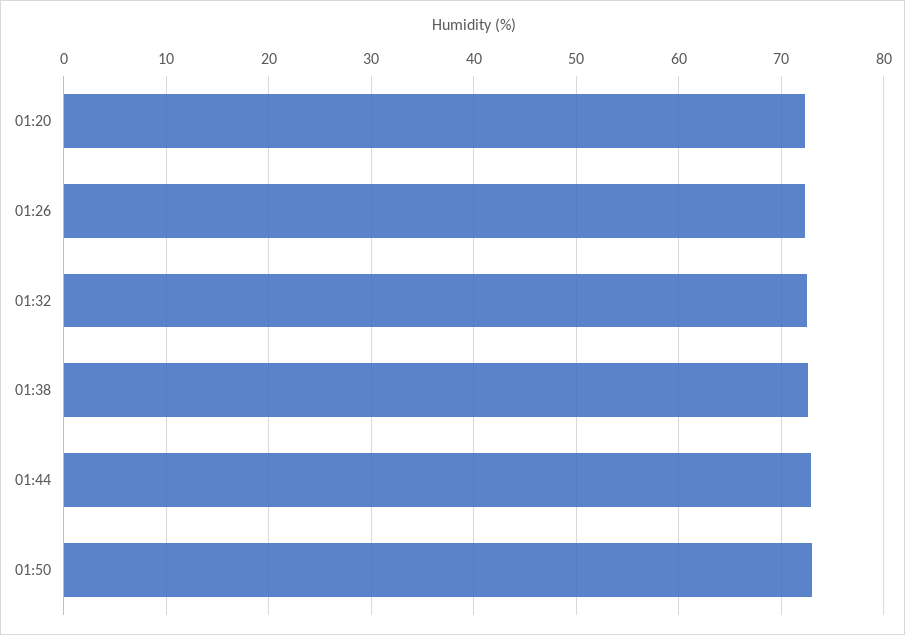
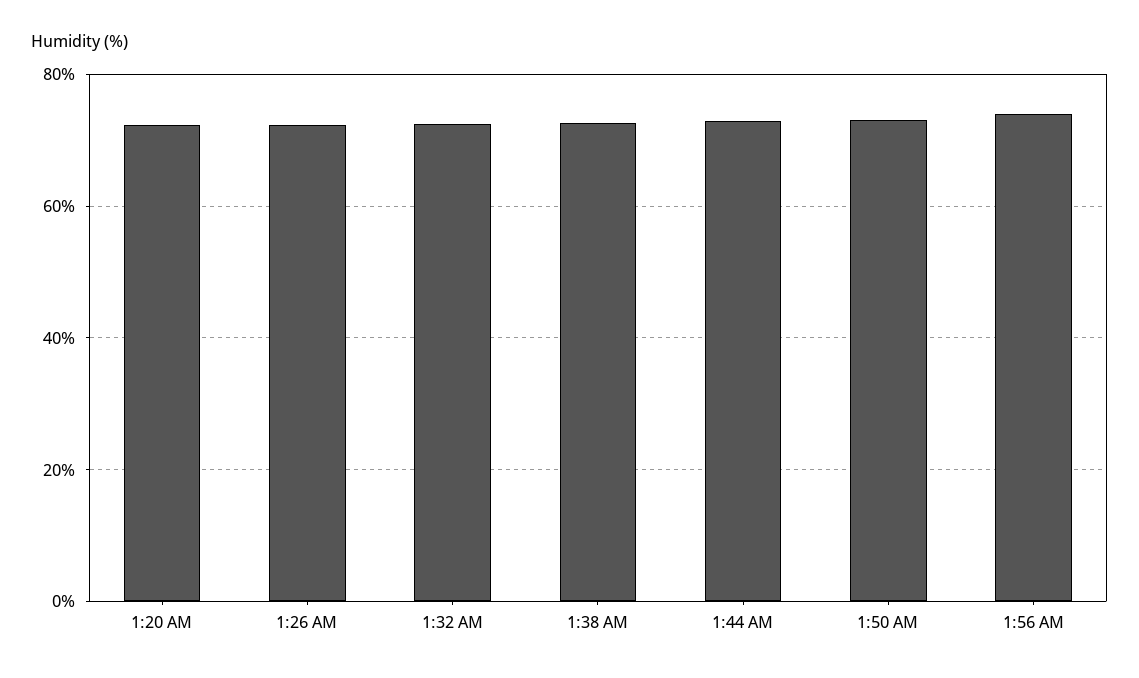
1:56 AM: none -> 74

